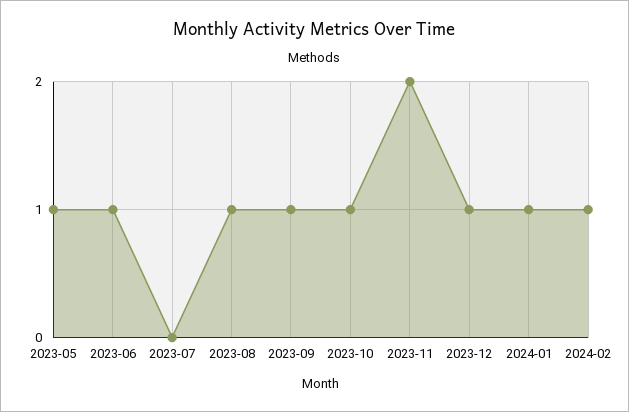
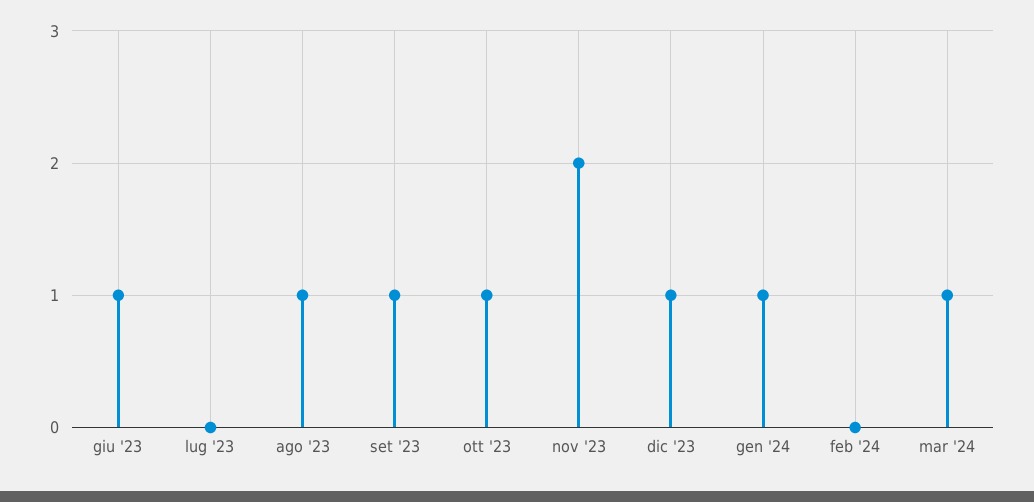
2023-05: 1 -> none
2024-02: 1 -> 0
mar '24: none -> 1

